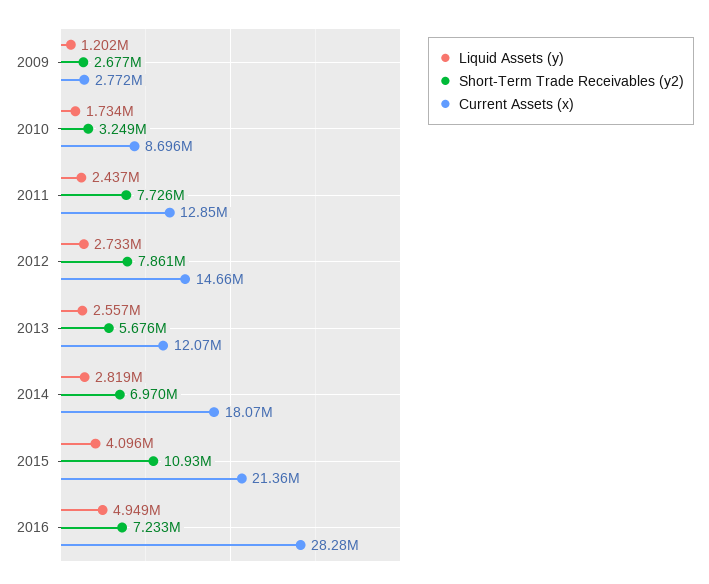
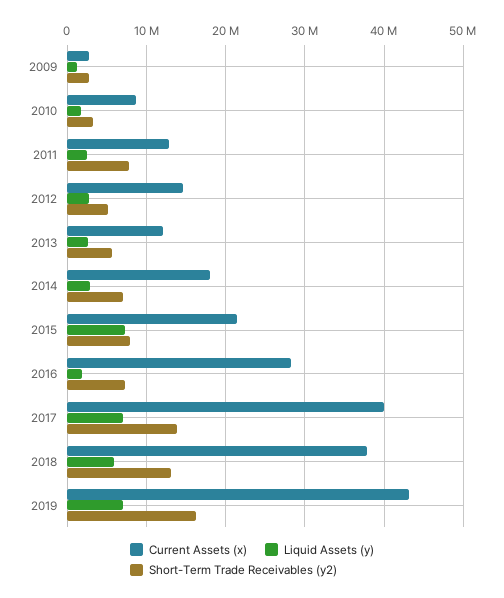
Short-Term Trade Receivables (y2), 2012: 7861000 -> 5000000
Liquid Assets (y), 2015: 4096000 -> 7000000
Short-Term Trade Receivables (y2), 2015: 10930000 -> 8000000
Liquid Assets (y), 2016: 4949000 -> 2000000
Current Assets (x), 2017: none -> 40000000
Liquid Assets (y), 2017: none -> 7000000
Short-Term Trade Receivables (y2), 2017: none -> 14000000
Current Assets (x), 2018: none -> 38000000
Liquid Assets (y), 2018: none -> 6000000
Short-Term Trade Receivables (y2), 2018: none -> 13000000
Current Assets (x), 2019: none -> 43000000
Liquid Assets (y), 2019: none -> 7000000
Short-Term Trade Receivables (y2), 2019: none -> 16000000

